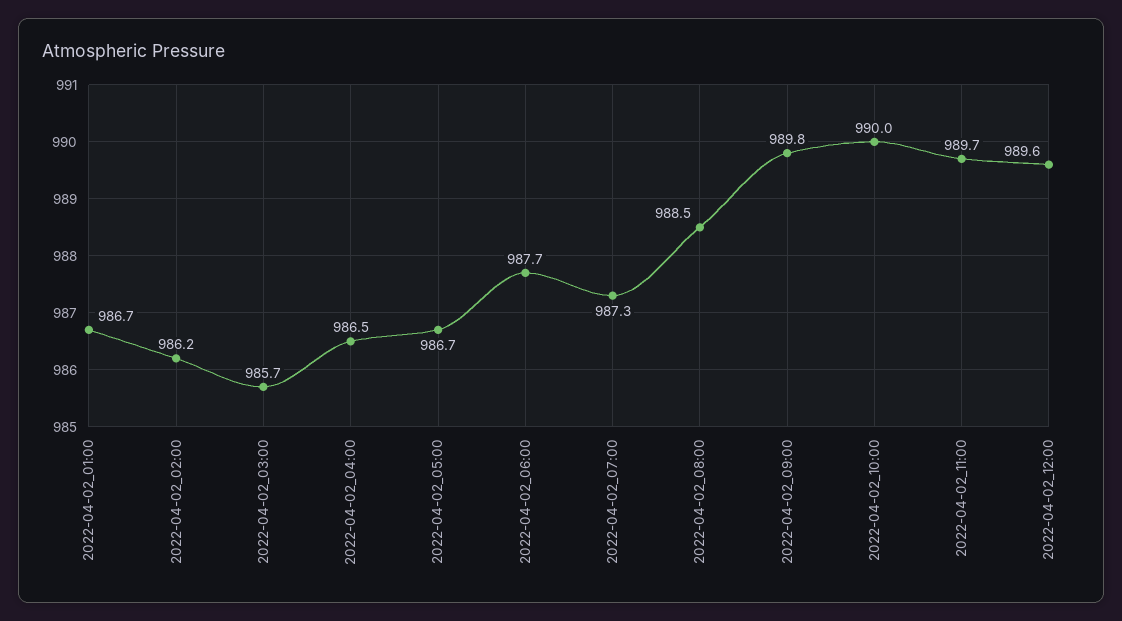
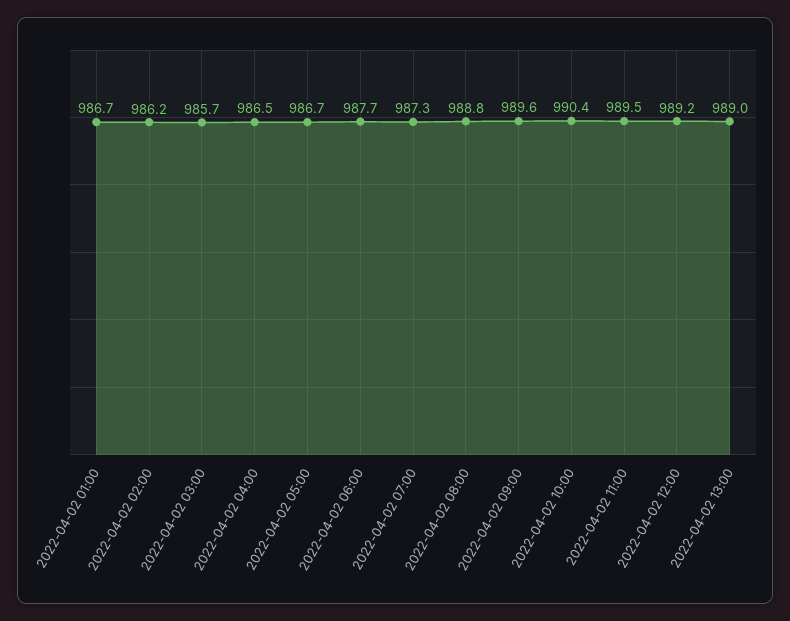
2022-04-02_08:00: 988.5 -> 988.8
2022-04-02_09:00: 989.8 -> 989.6
2022-04-02_10:00: 990 -> 990.4
2022-04-02_11:00: 989.7 -> 989.5
2022-04-02_12:00: 989.6 -> 989.2
2022-04-02 13:00: none -> 989

